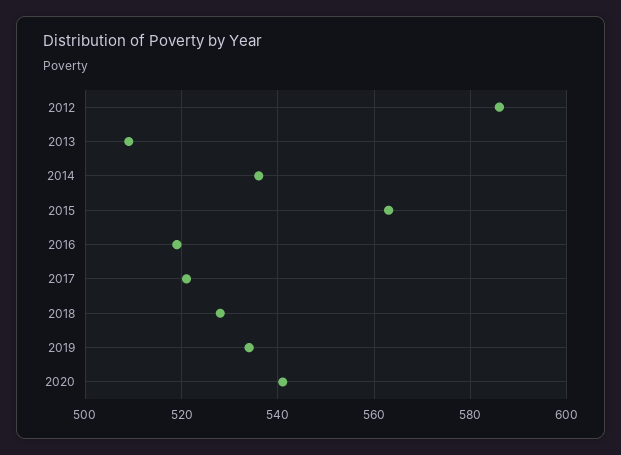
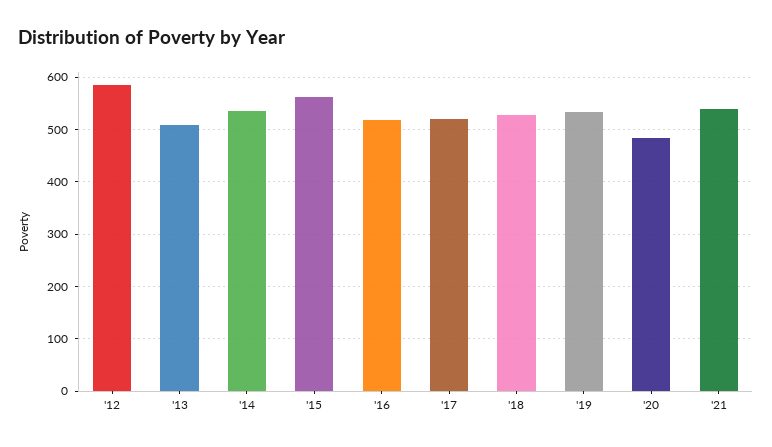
2020: 540 -> 480
'21: none -> 540

